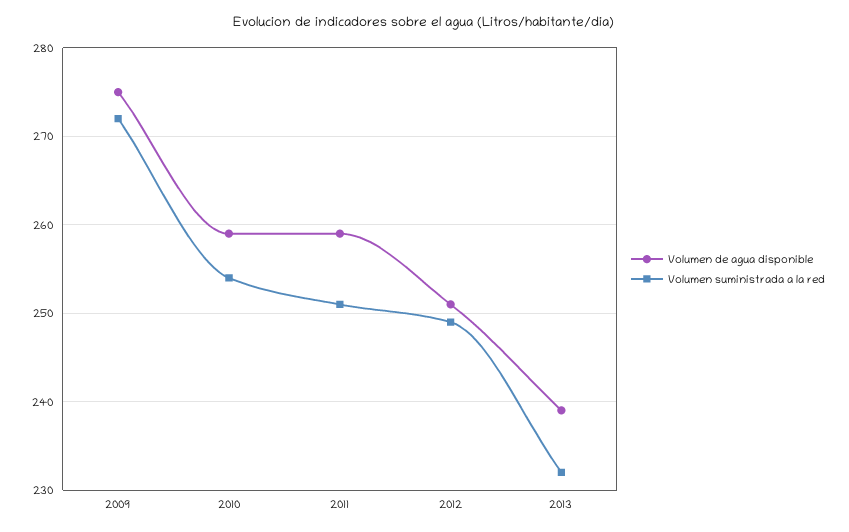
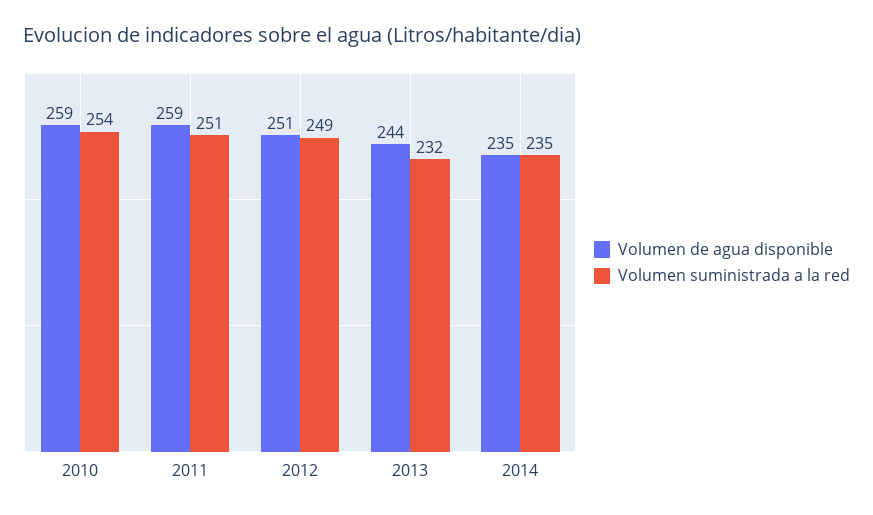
Volumen de agua disponible, 2009: 275 -> none
Volumen suministrada a la red, 2009: 272 -> none
Volumen de agua disponible, 2013: 239 -> 244
Volumen de agua disponible, 2014: none -> 235
Volumen suministrada a la red, 2014: none -> 235

